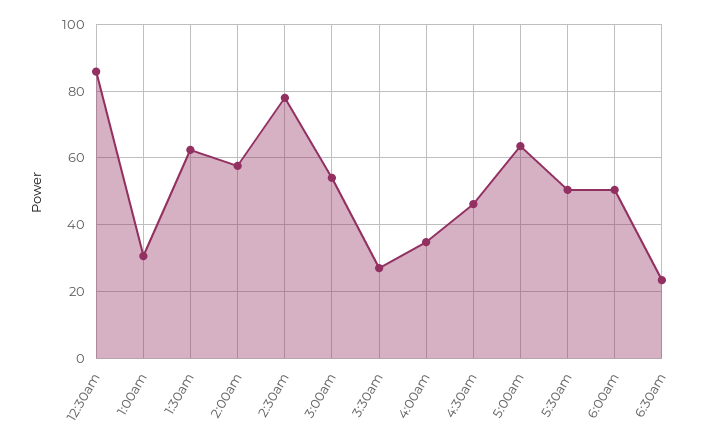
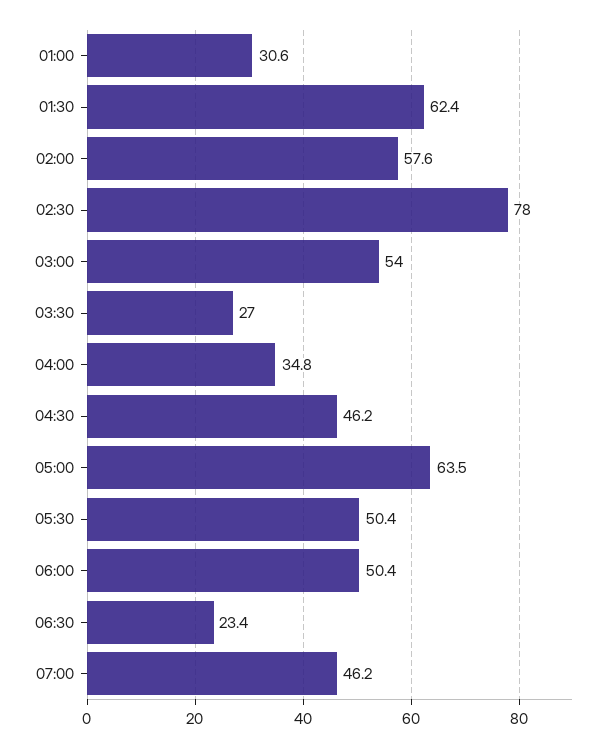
12:30am: 86 -> none
07:00: none -> 46.2

